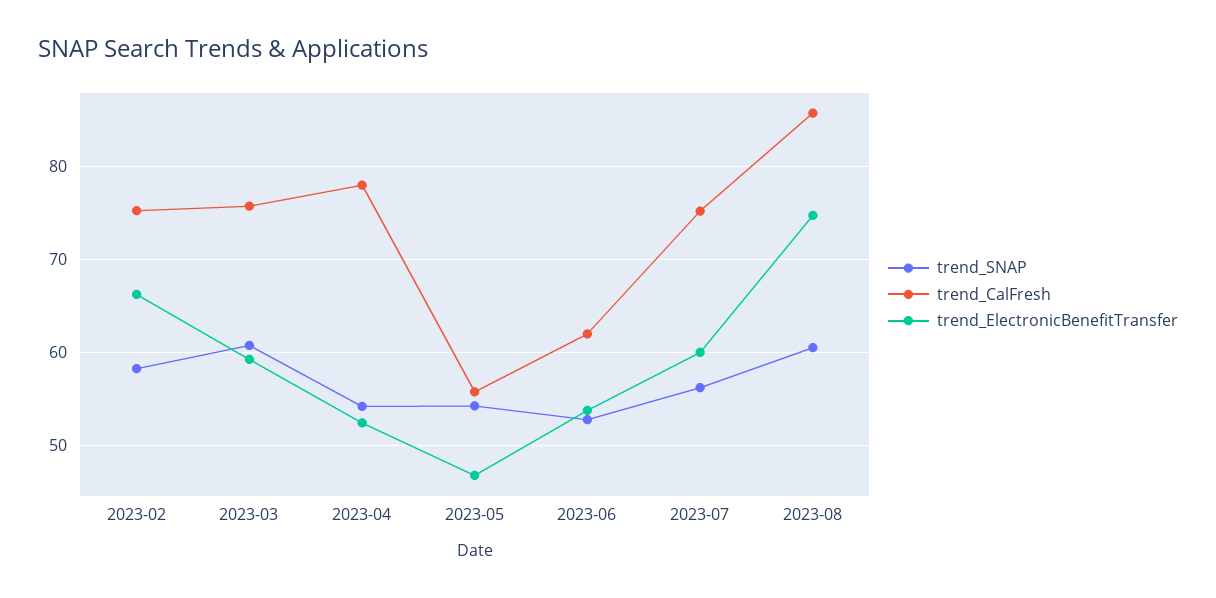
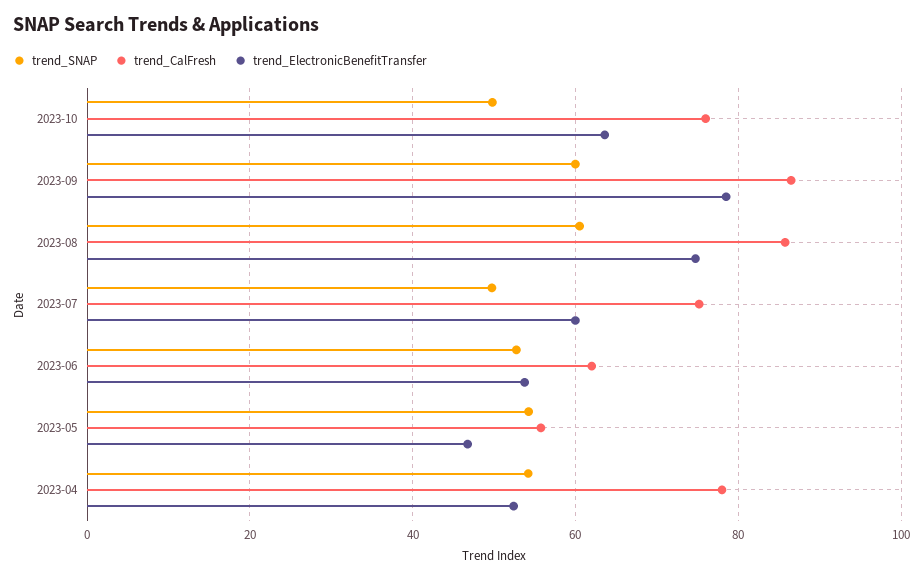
trend_SNAP, 2023-02: 58 -> none
trend_CalFresh, 2023-02: 75 -> none
trend_ElectronicBenefitTransfer, 2023-02: 66 -> none
trend_SNAP, 2023-03: 61 -> none
trend_CalFresh, 2023-03: 76 -> none
trend_ElectronicBenefitTransfer, 2023-03: 59 -> none
trend_SNAP, 2023-07: 56 -> 50
trend_SNAP, 2023-10: none -> 50
trend_CalFresh, 2023-10: none -> 76
trend_ElectronicBenefitTransfer, 2023-10: none -> 64
trend_SNAP, 2023-09: none -> 60
trend_CalFresh, 2023-09: none -> 86
trend_ElectronicBenefitTransfer, 2023-09: none -> 78

